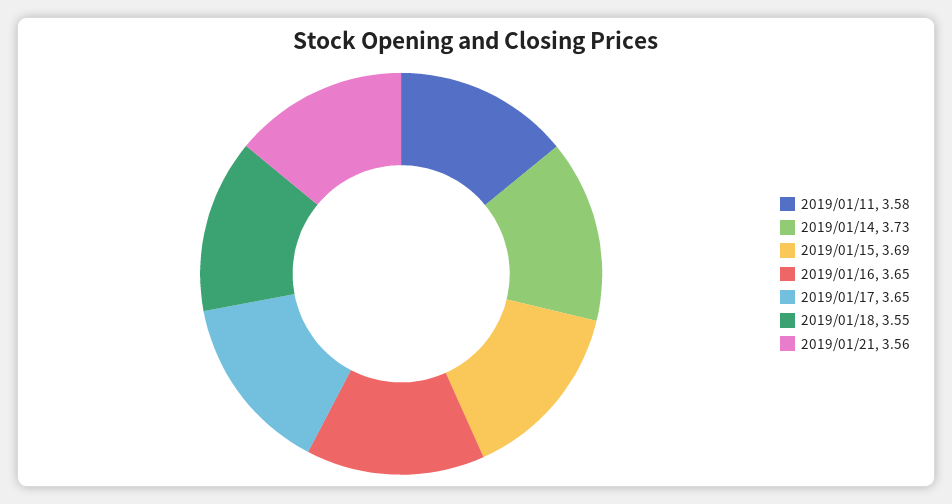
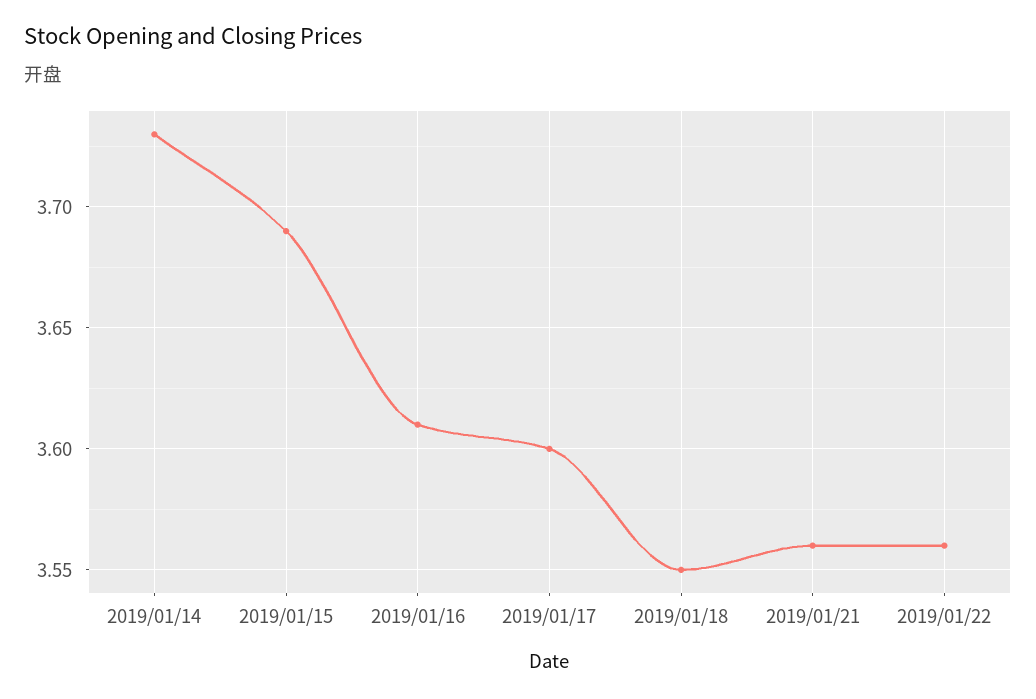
2019/01/11: 3.58 -> none
2019/01/16: 3.65 -> 3.61
2019/01/17: 3.65 -> 3.6
2019/01/22: none -> 3.56

